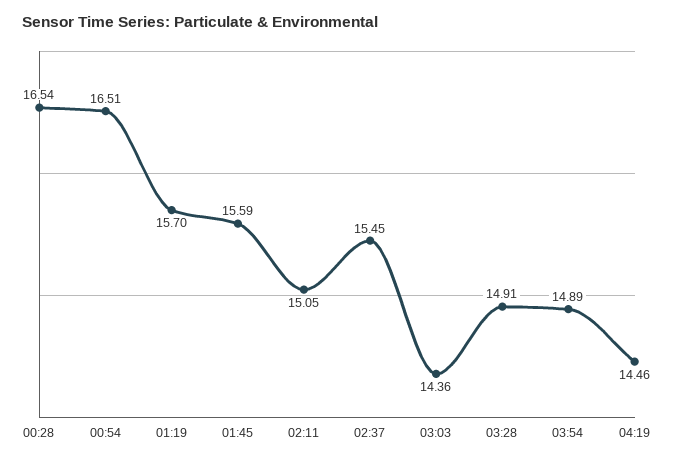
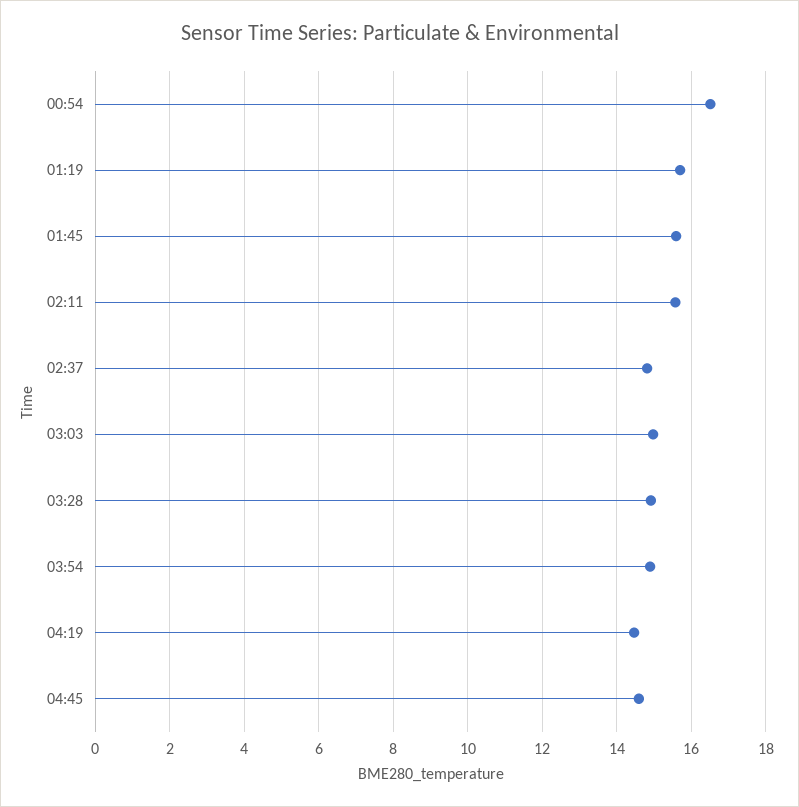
00:28: 16.54 -> none
02:11: 15.05 -> 15.6
02:37: 15.45 -> 14.8
03:03: 14.36 -> 15
04:45: none -> 14.6

